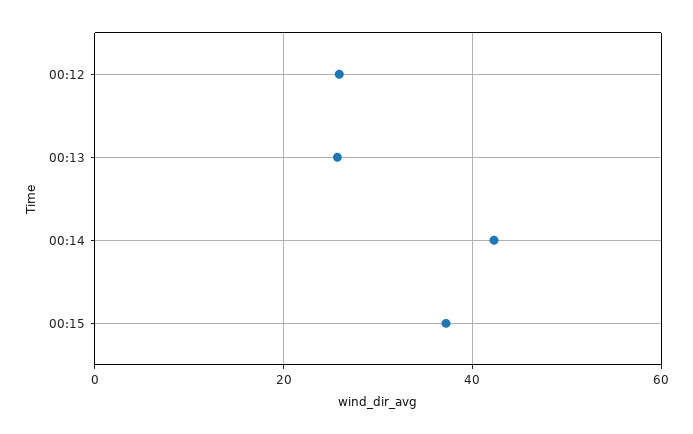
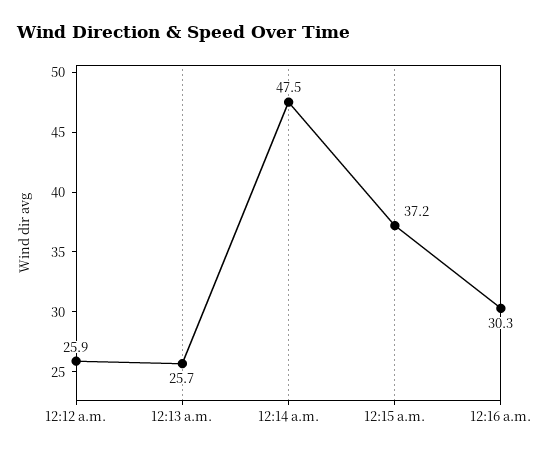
00:14: 42 -> 47.5
12:16 a.m.: none -> 30.3

